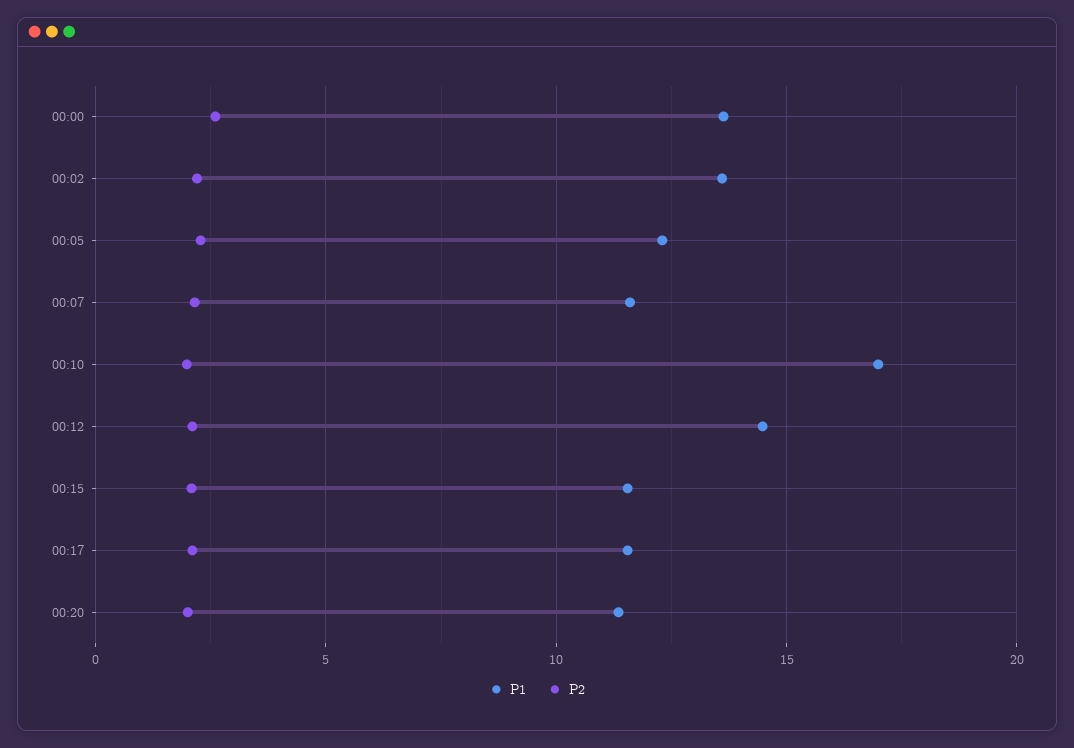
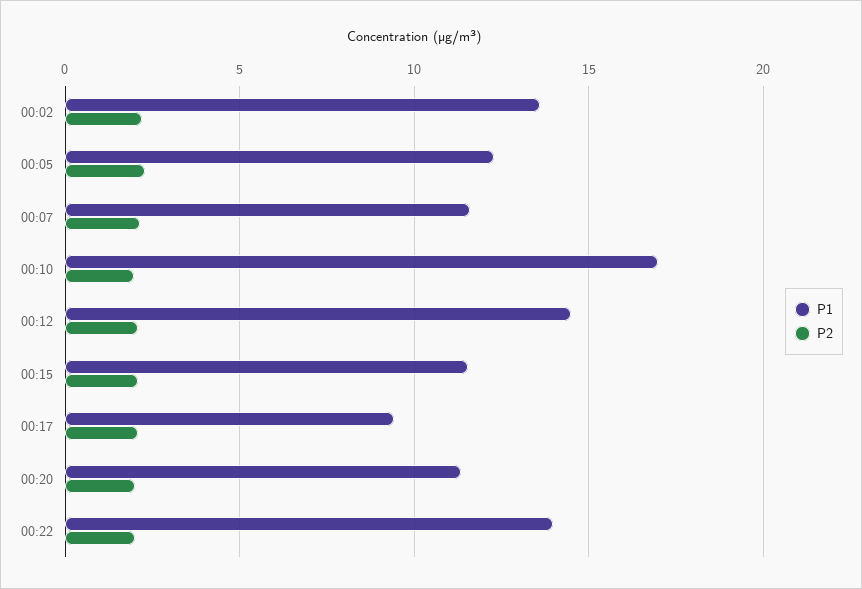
P1, 00:00: 13.5 -> none
P2, 00:00: 2.5 -> none
P1, 00:17: 11.5 -> 9.5
P1, 00:22: none -> 14
P2, 00:22: none -> 2

